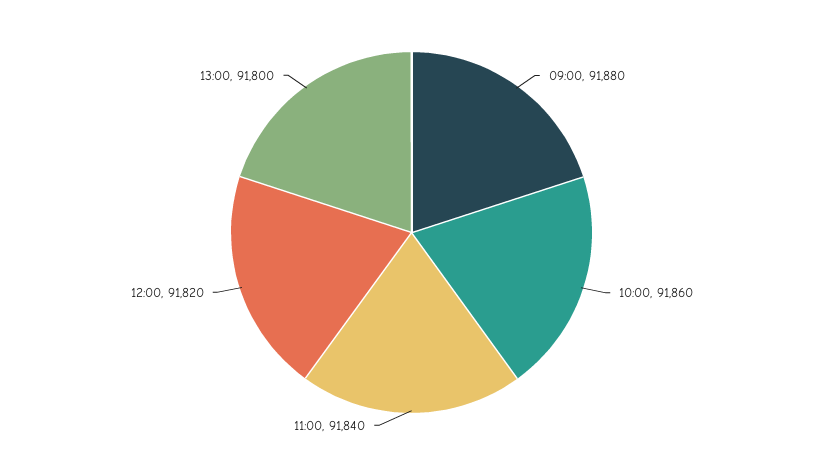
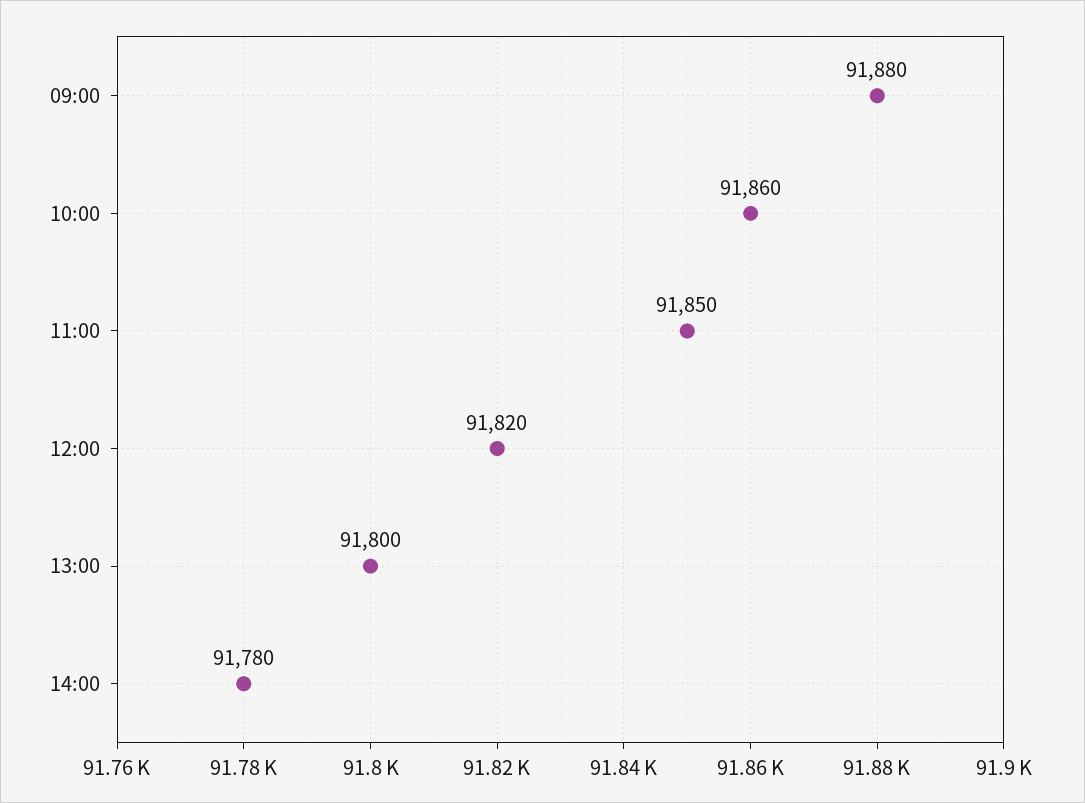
11:00: 91840 -> 91850
14:00: none -> 91780

